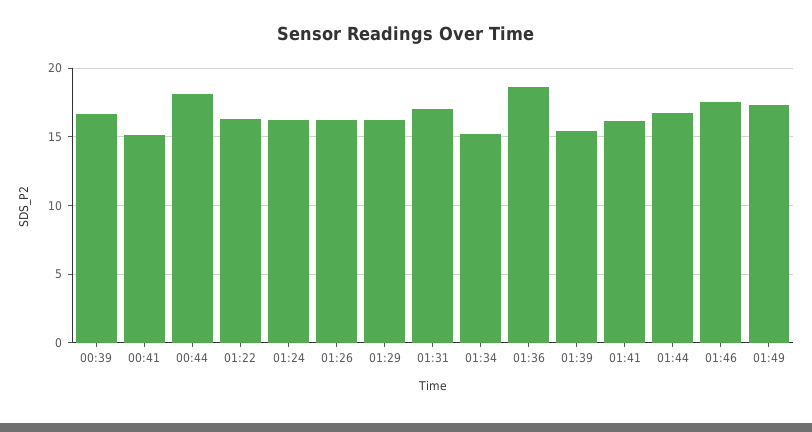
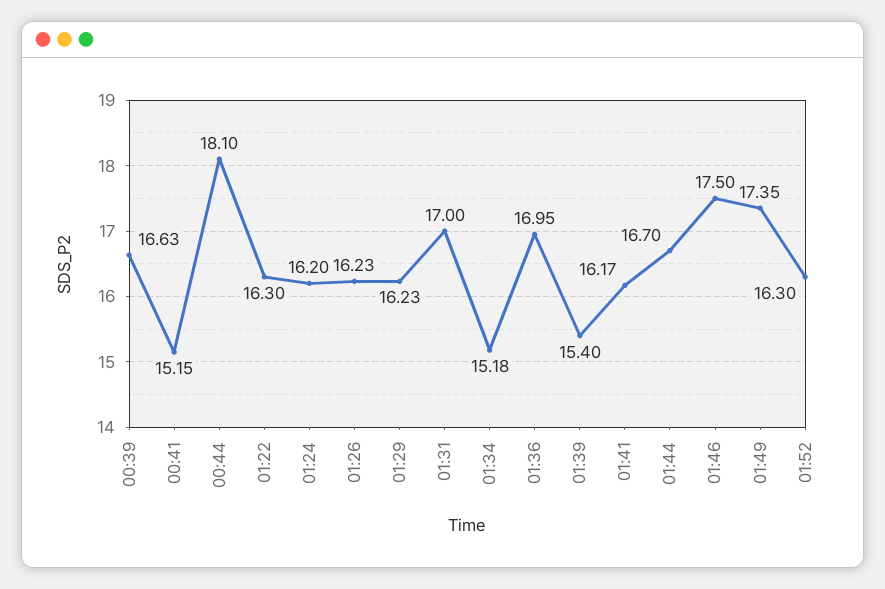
01:36: 18.5 -> 16.95
01:52: none -> 16.3

